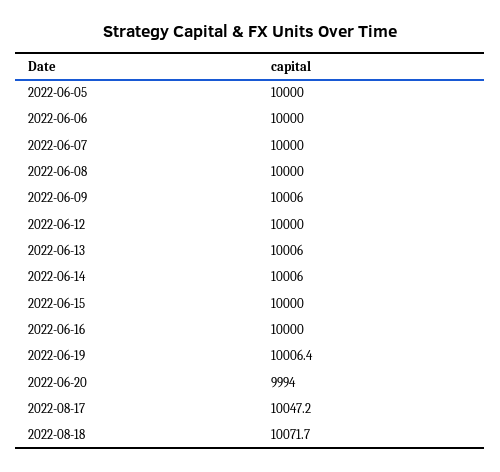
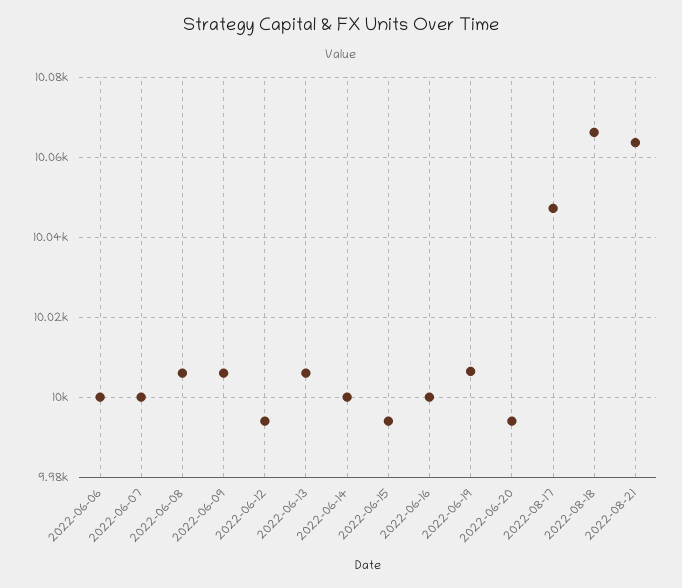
2022-06-05: 10000 -> none
2022-06-08: 10000 -> 10006
2022-06-12: 10000 -> 9994
2022-06-14: 10006 -> 10000
2022-06-15: 10000 -> 9994
2022-08-18: 10071.7 -> 10066
2022-08-21: none -> 10064

